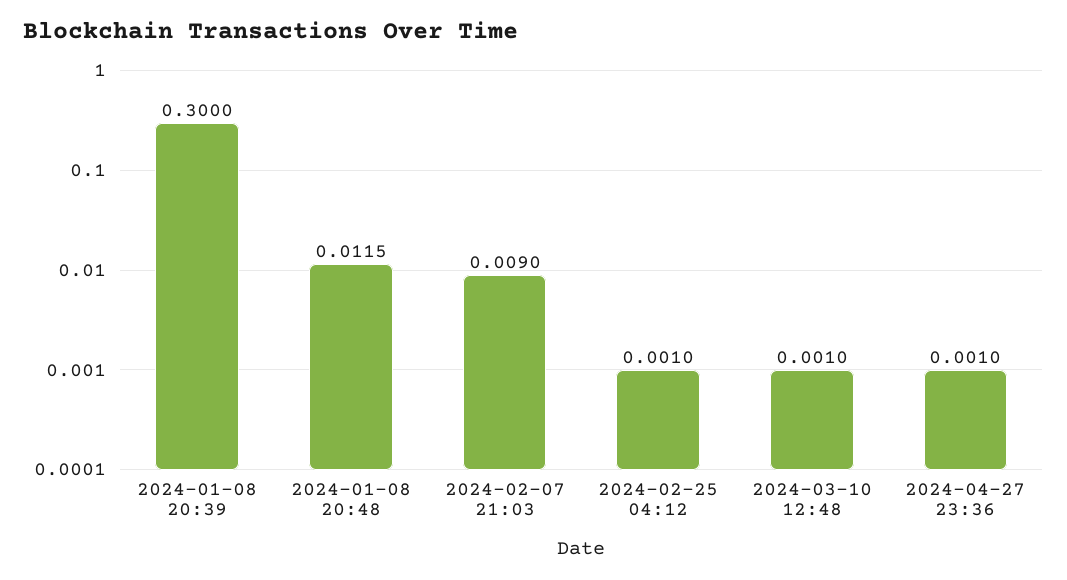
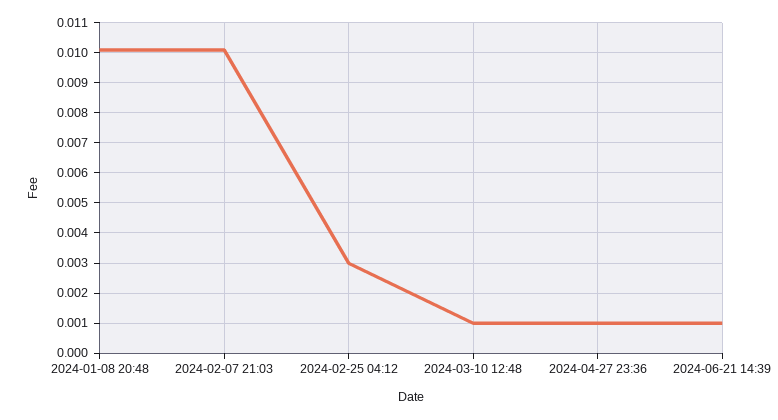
2024-01-08 20:39: 0.3 -> none
2024-01-08 20:48: 0.0115 -> 0.01
2024-02-07 21:03: 0.009 -> 0.01
2024-02-25 04:12: 0.001 -> 0.003
2024-06-21 14:39: none -> 0.001

